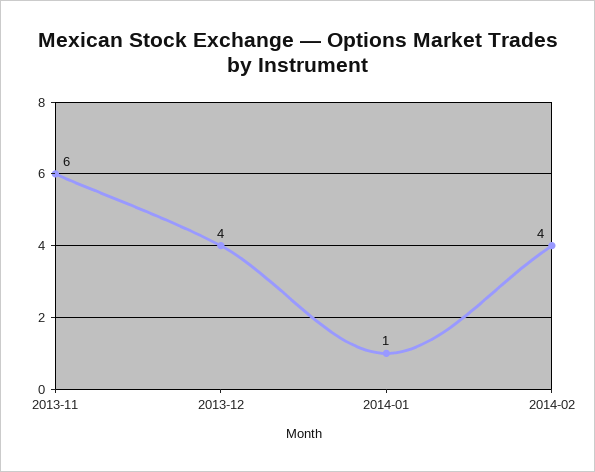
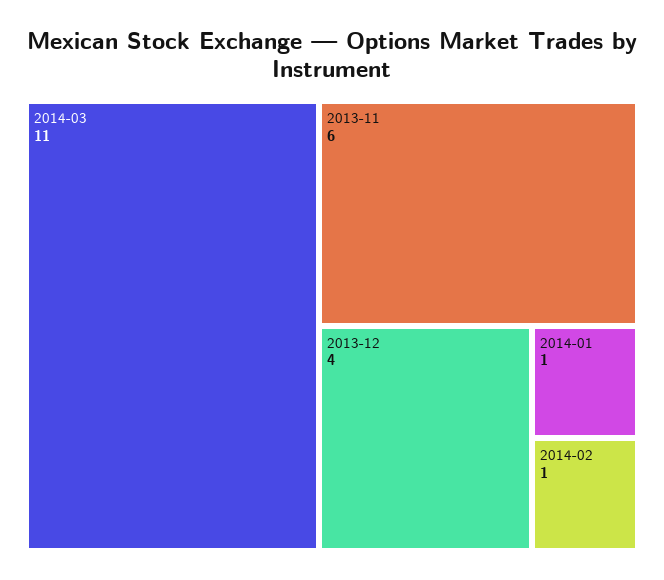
2014-02: 4 -> 1
2014-03: none -> 11

